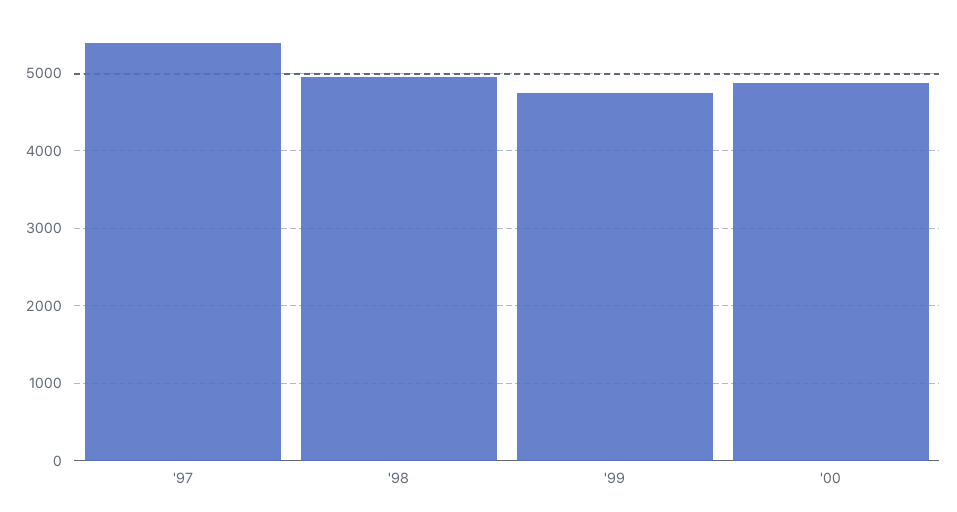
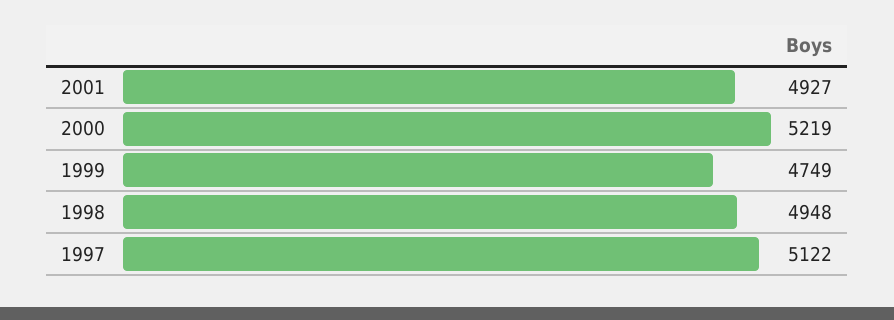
'97: 5400 -> 5122
'00: 4900 -> 5219
2001: none -> 4927

